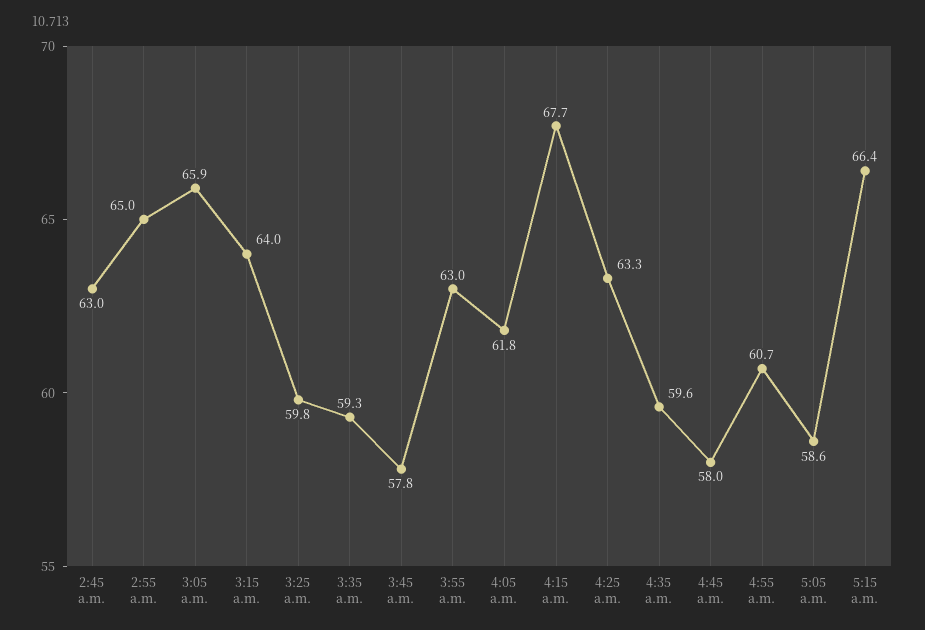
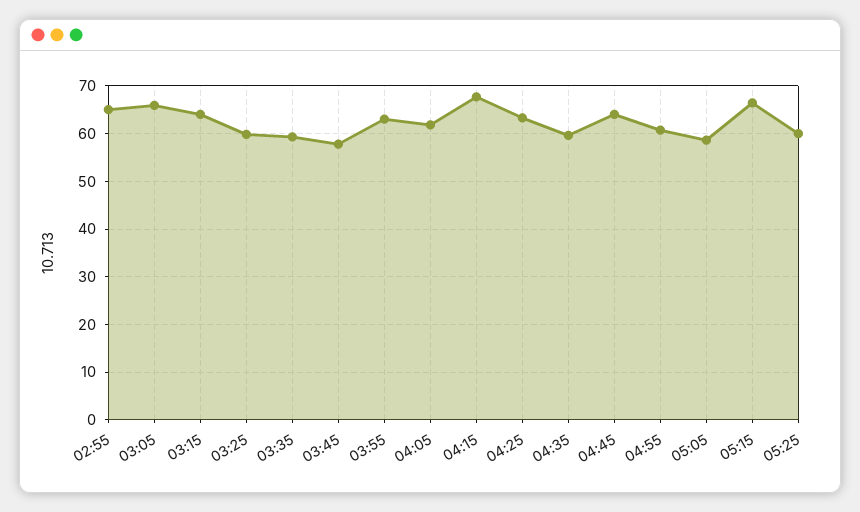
2:45 a.m.: 63 -> none
4:45 a.m.: 58 -> 64
05:25: none -> 60

